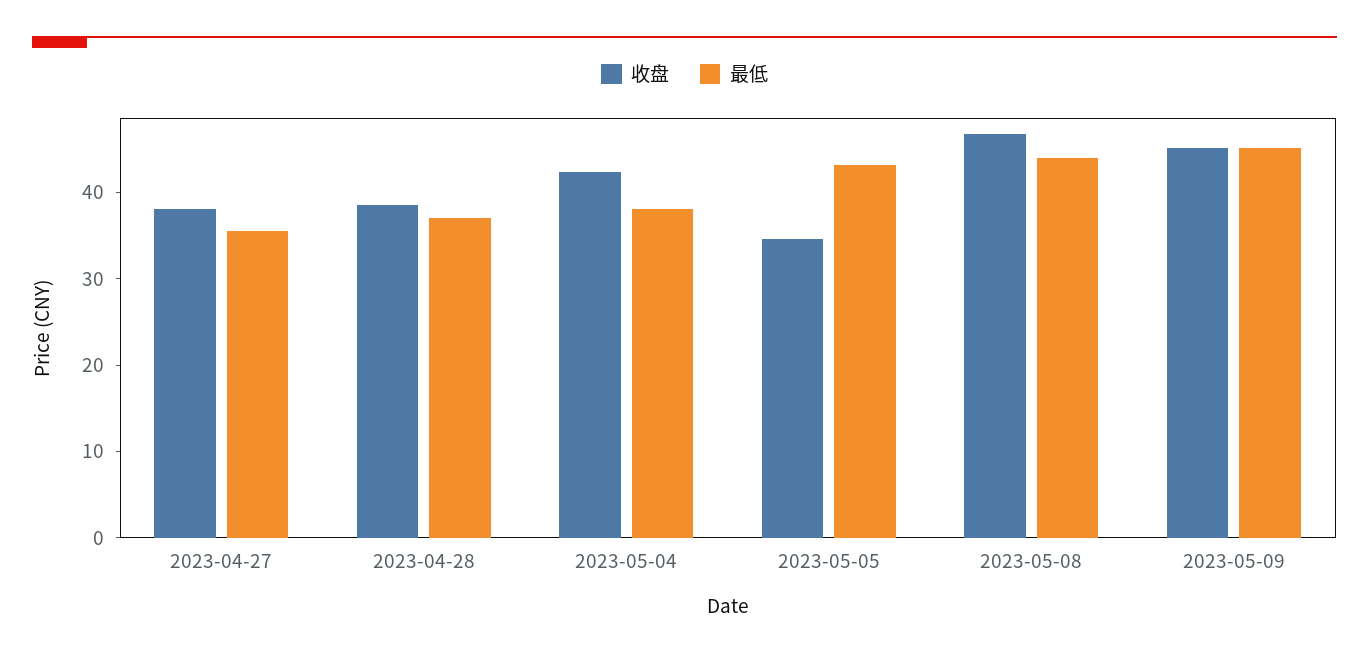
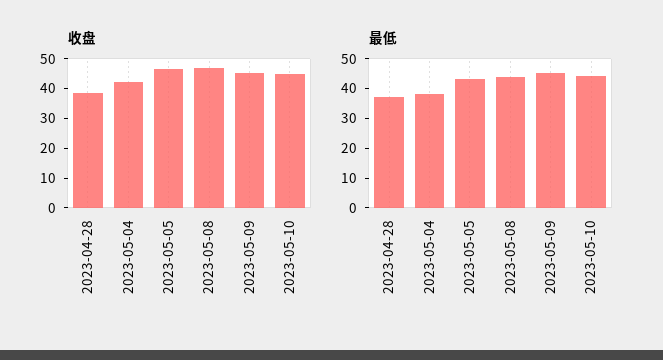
收盘, 2023-04-27: 38 -> none
最低, 2023-04-27: 36 -> none
收盘, 2023-05-05: 34 -> 45
收盘, 2023-05-10: none -> 45
最低, 2023-05-10: none -> 45

